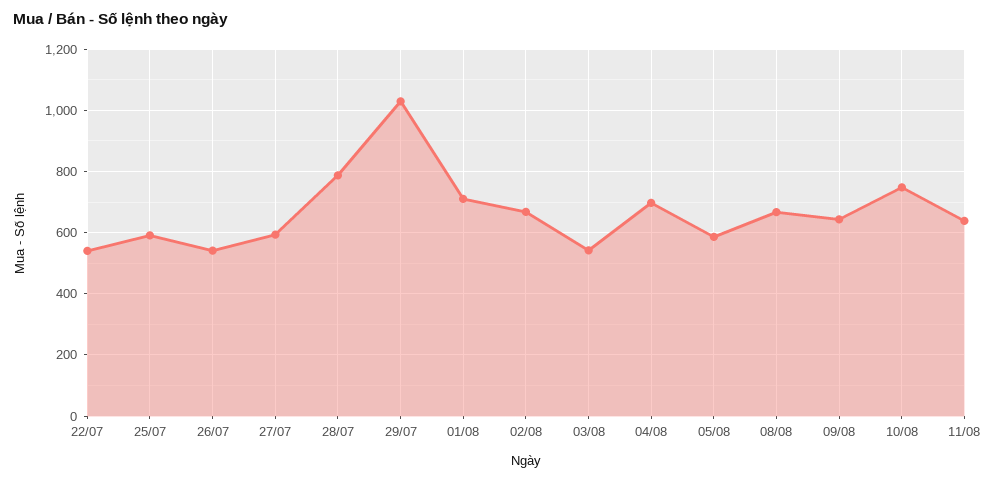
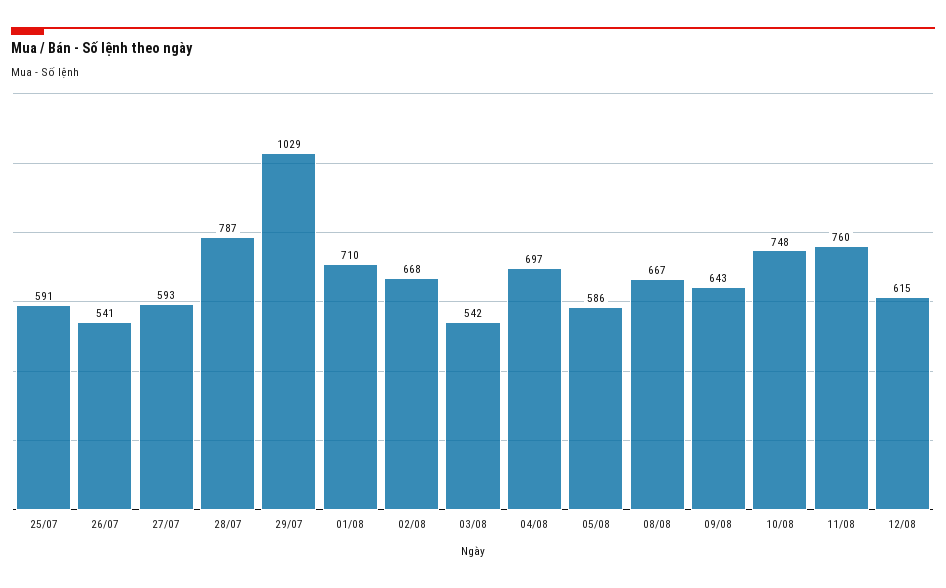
22/07: 540 -> none
11/08: 640 -> 760
12/08: none -> 615

